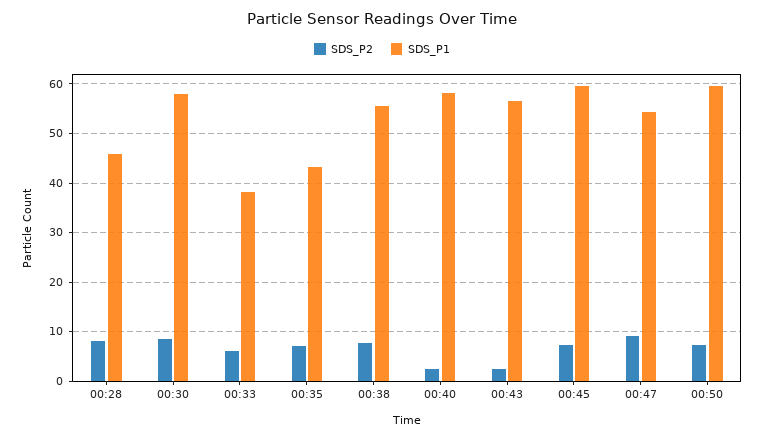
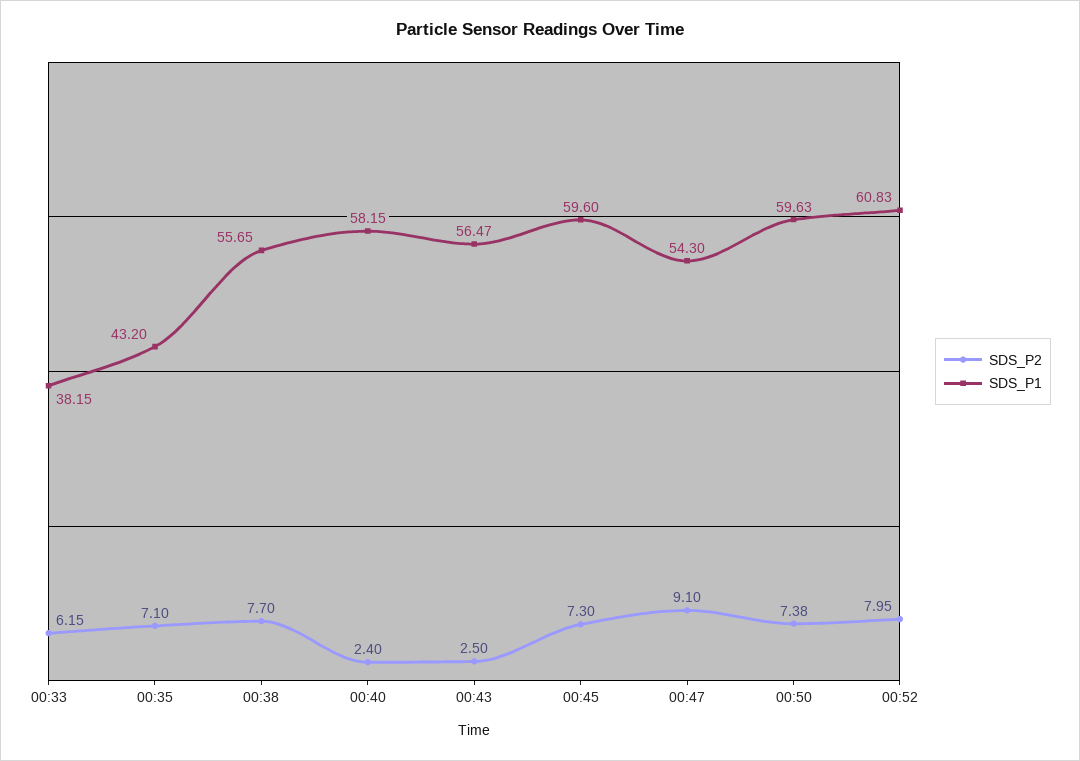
SDS_P2, 00:28: 8 -> none
SDS_P1, 00:28: 46 -> none
SDS_P2, 00:30: 8 -> none
SDS_P1, 00:30: 58 -> none
SDS_P2, 00:52: none -> 7.95
SDS_P1, 00:52: none -> 60.83

